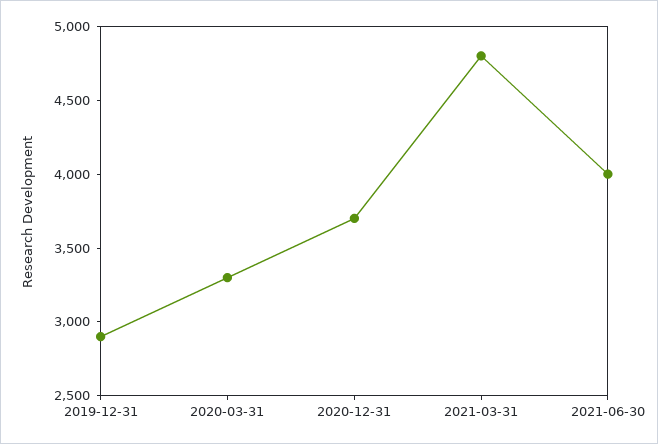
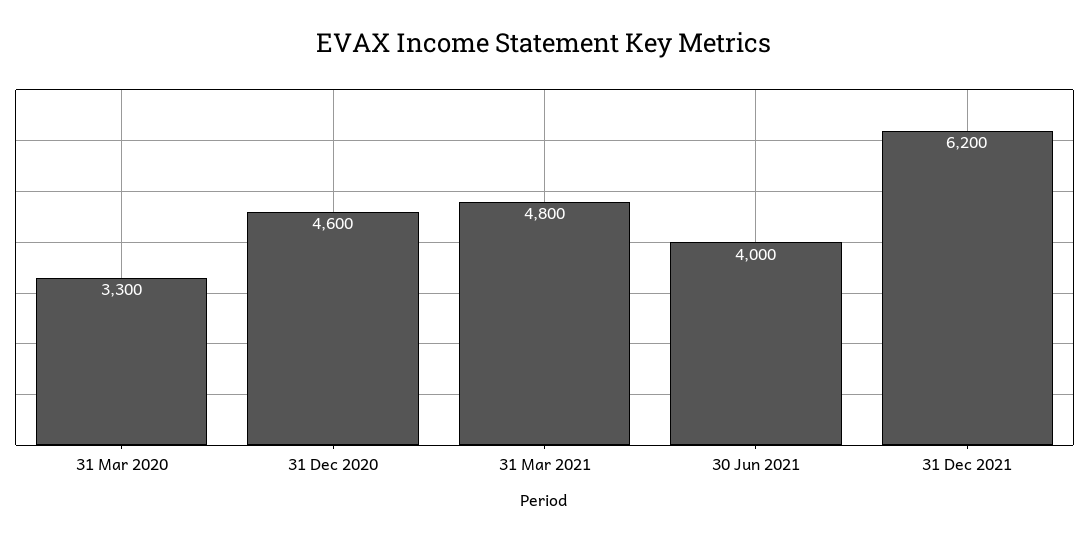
2019-12-31: 2900 -> none
2020-12-31: 3700 -> 4600
31 Dec 2021: none -> 6200

